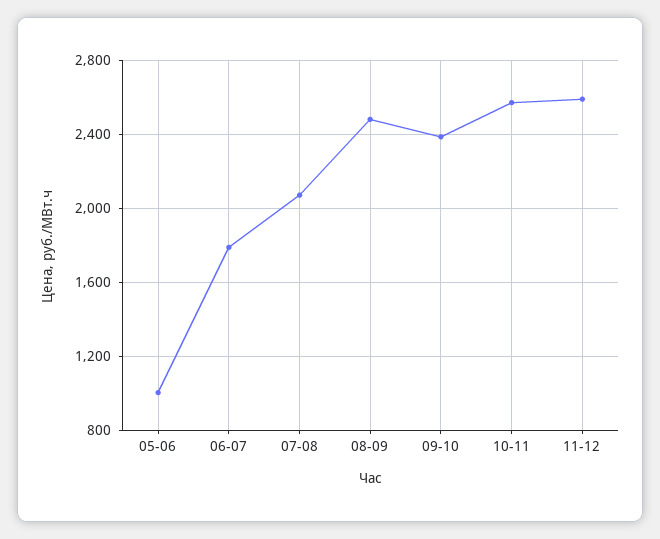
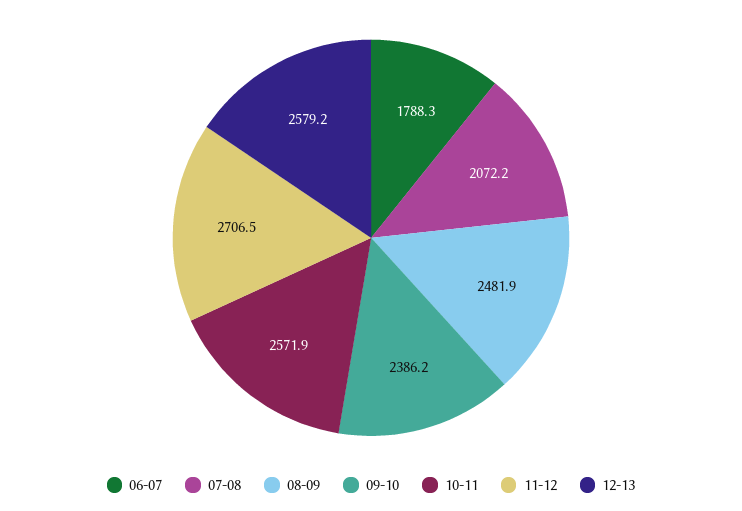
05-06: 1000 -> none
11-12: 2600 -> 2706.5
12-13: none -> 2579.2

